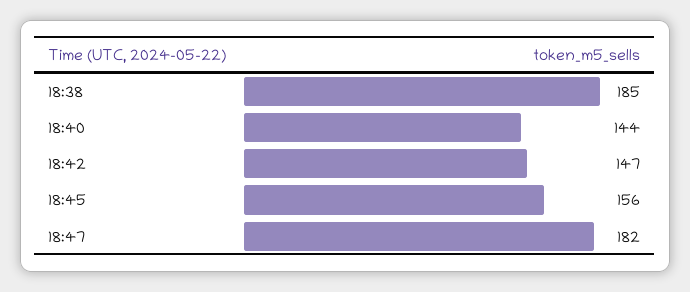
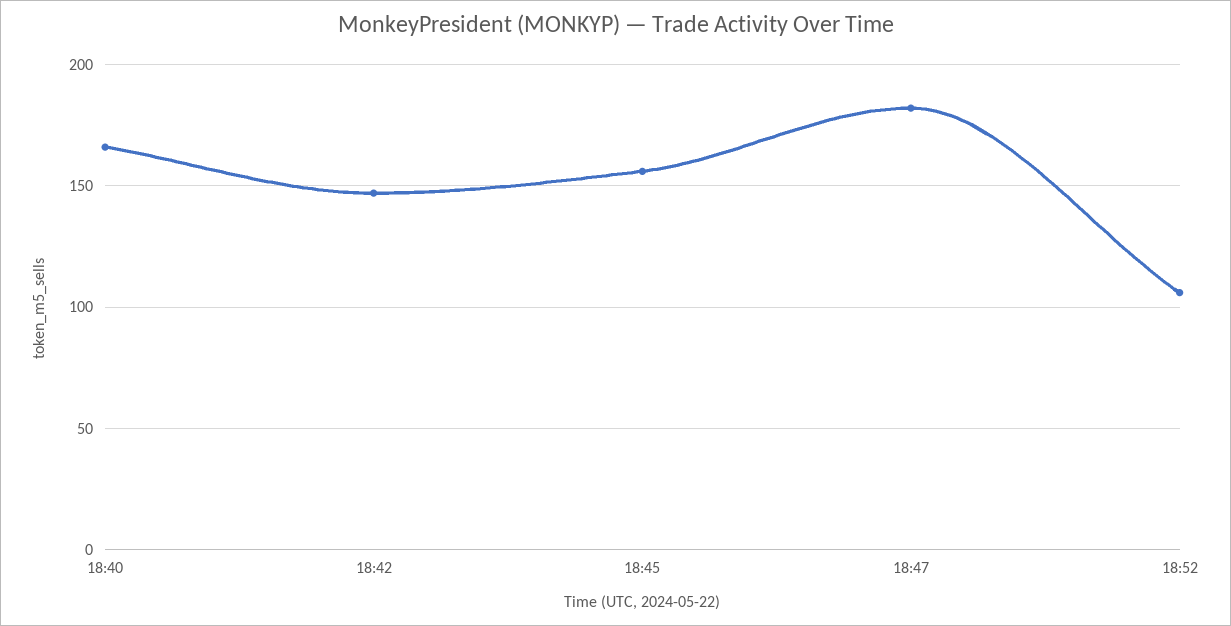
18:38: 185 -> none
18:40: 144 -> 165
18:52: none -> 105

